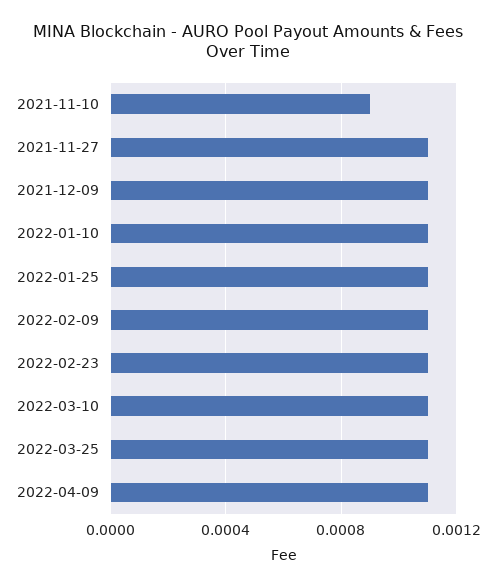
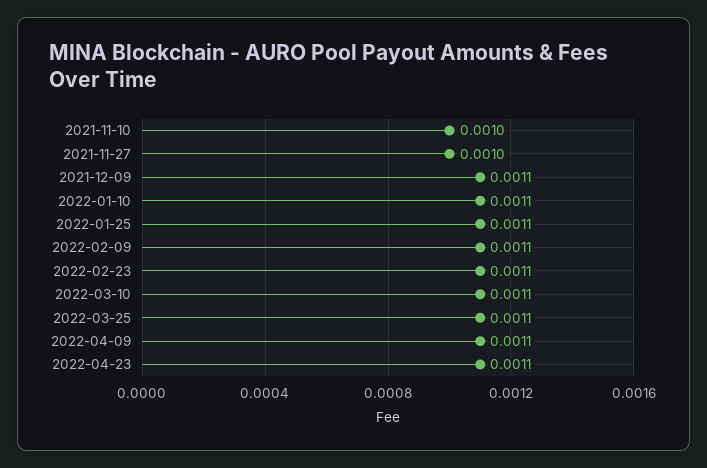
2021-11-10: 0.0009 -> 0.001
2021-11-27: 0.0011 -> 0.001
2022-04-23: none -> 0.0011

